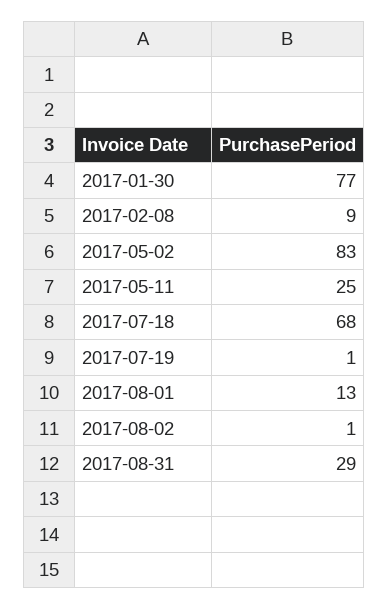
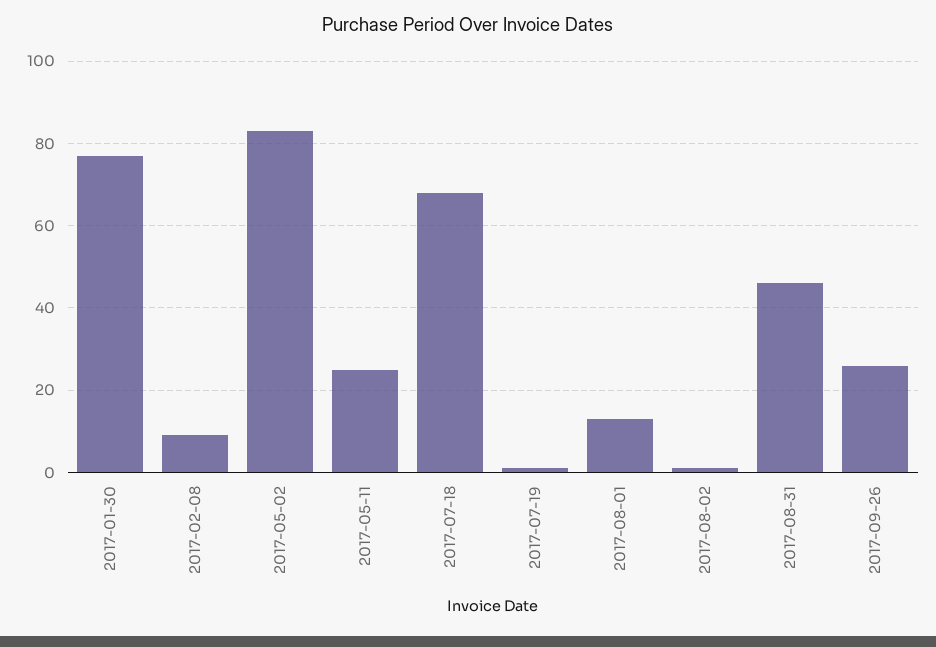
2017-08-31: 29 -> 45
2017-09-26: none -> 25

